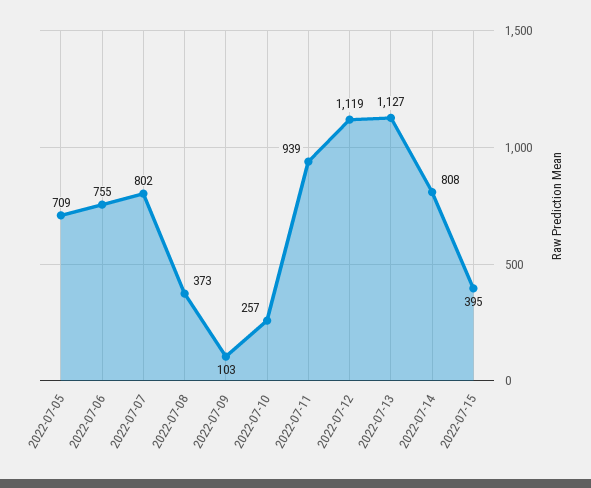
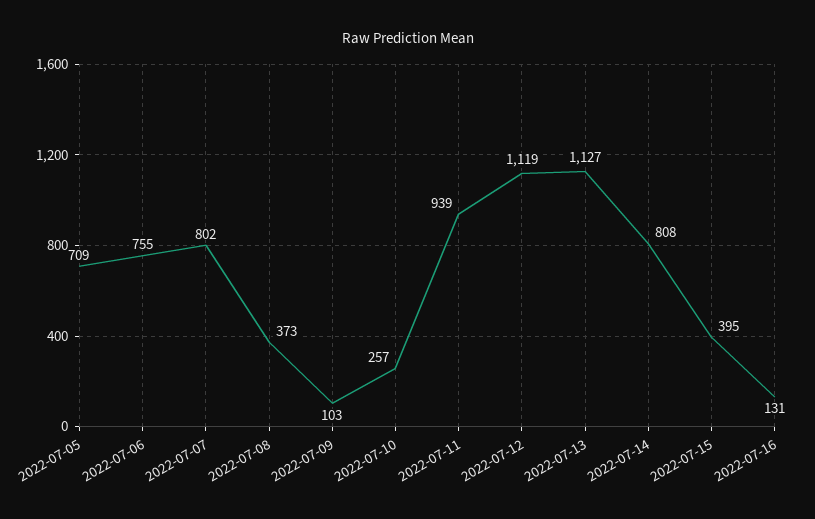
2022-07-16: none -> 131

